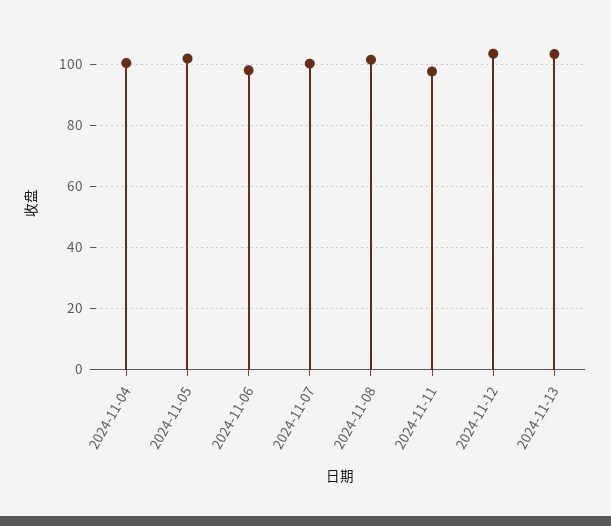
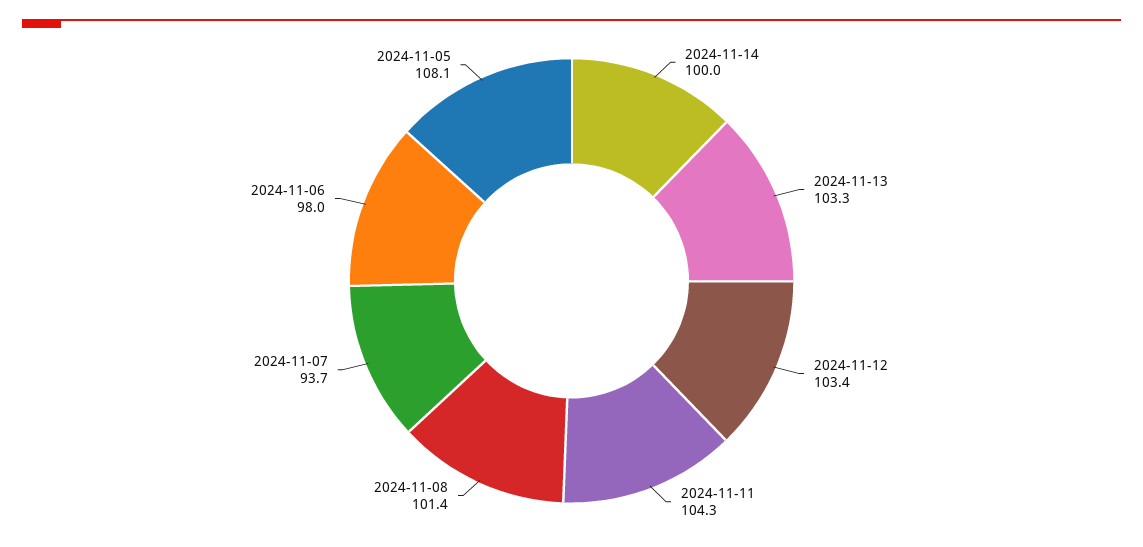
2024-11-04: 100 -> none
2024-11-05: 102 -> 108.1
2024-11-07: 100 -> 93.7
2024-11-11: 98 -> 104.3
2024-11-14: none -> 100

